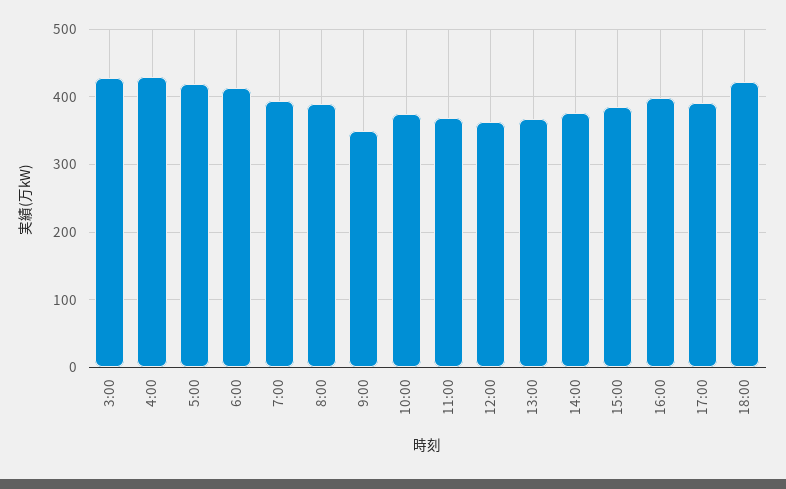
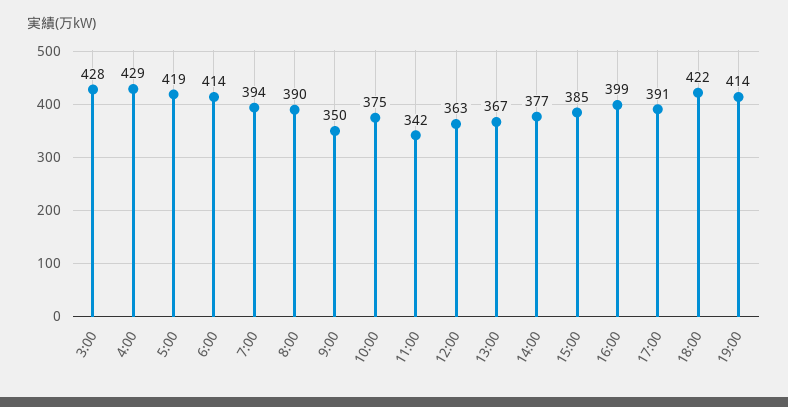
11:00: 370 -> 342
19:00: none -> 414

